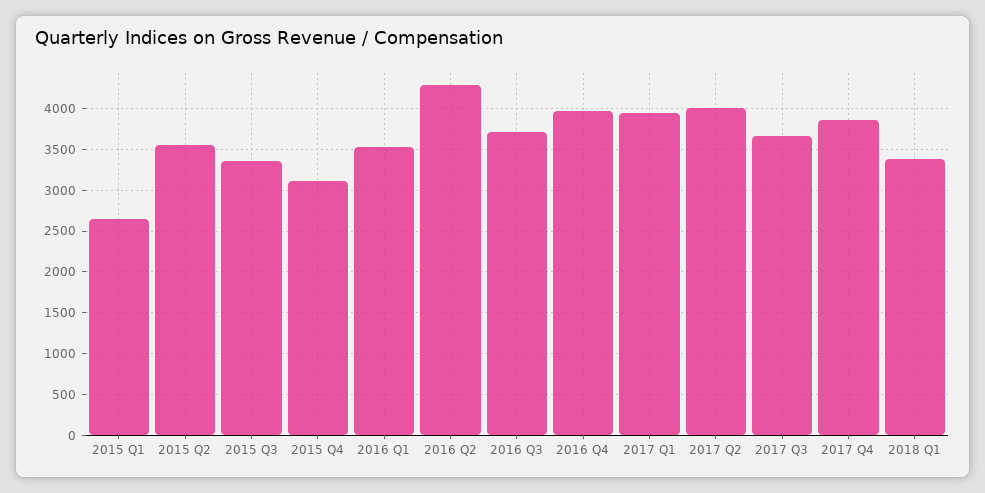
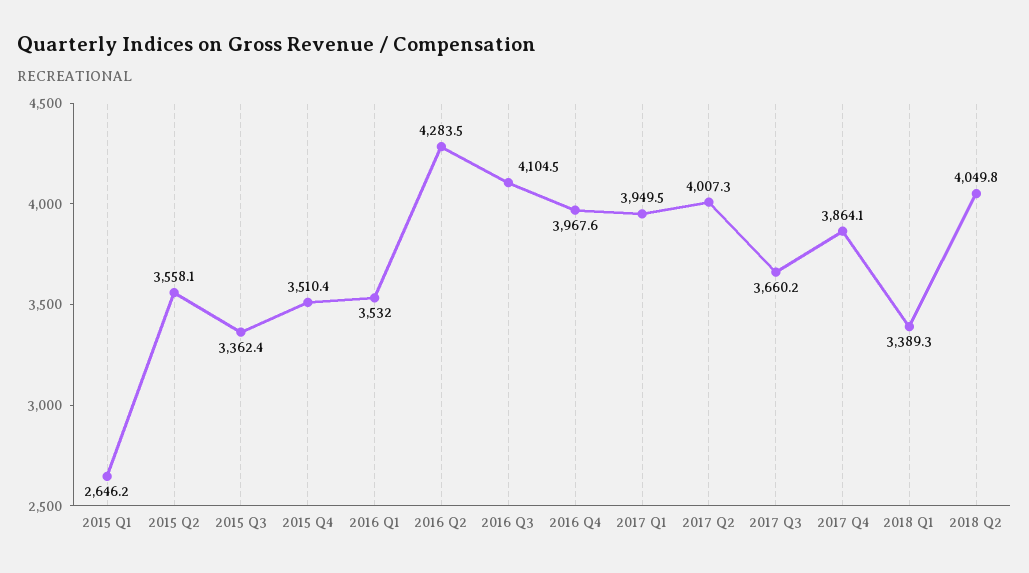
2015 Q4: 3100 -> 3510.4
2016 Q3: 3700 -> 4104.5
2018 Q2: none -> 4049.8

